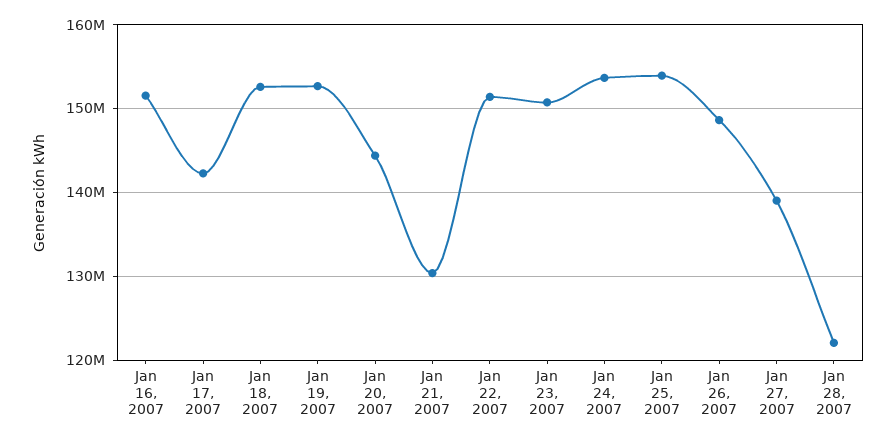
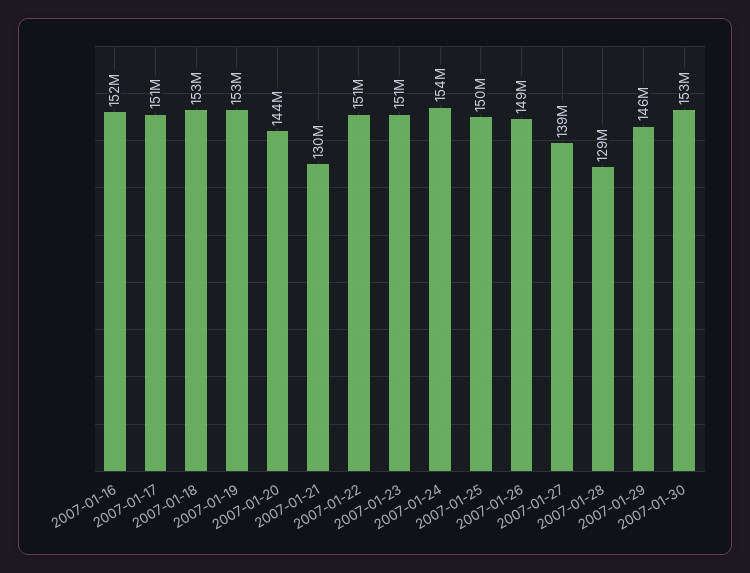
Jan 17, 2007: 142000000 -> 151000000
Jan 25, 2007: 154000000 -> 150000000
Jan 28, 2007: 122000000 -> 129000000
2007-01-29: none -> 146000000
2007-01-30: none -> 153000000

